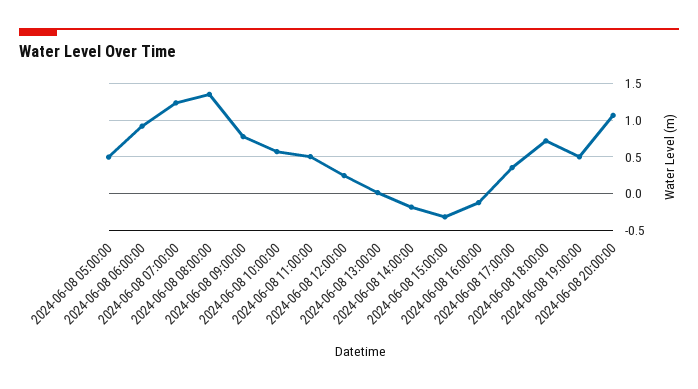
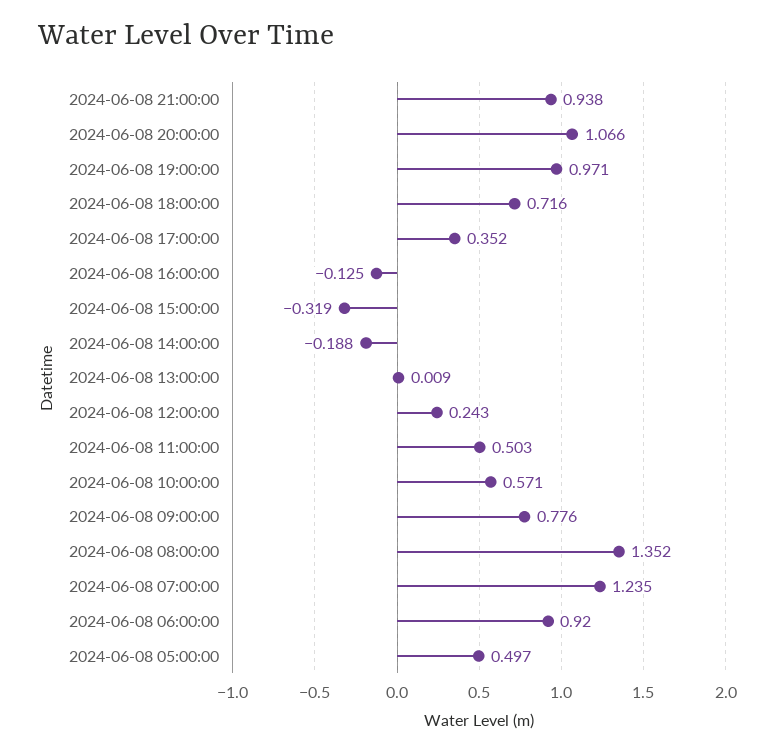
2024-06-08 19:00:00: 0.5 -> 0.971
2024-06-08 21:00:00: none -> 0.938

